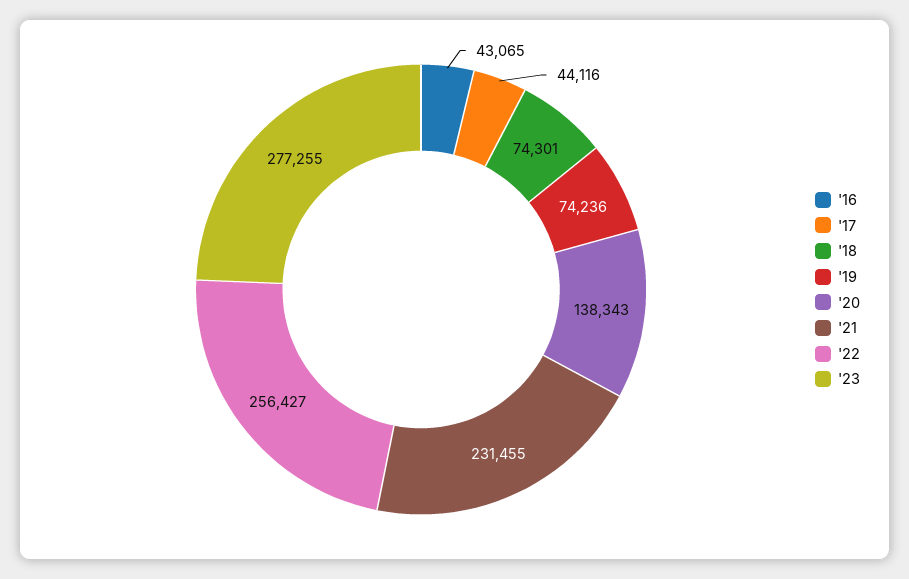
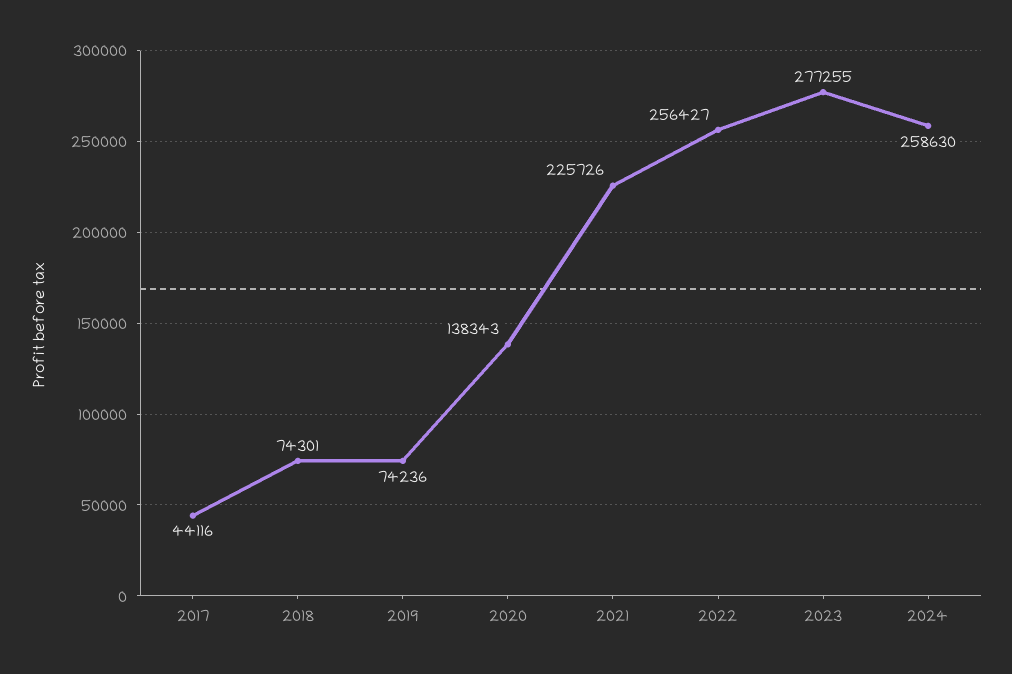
'16: 43065 -> none
'21: 231455 -> 225726
2024: none -> 258630

